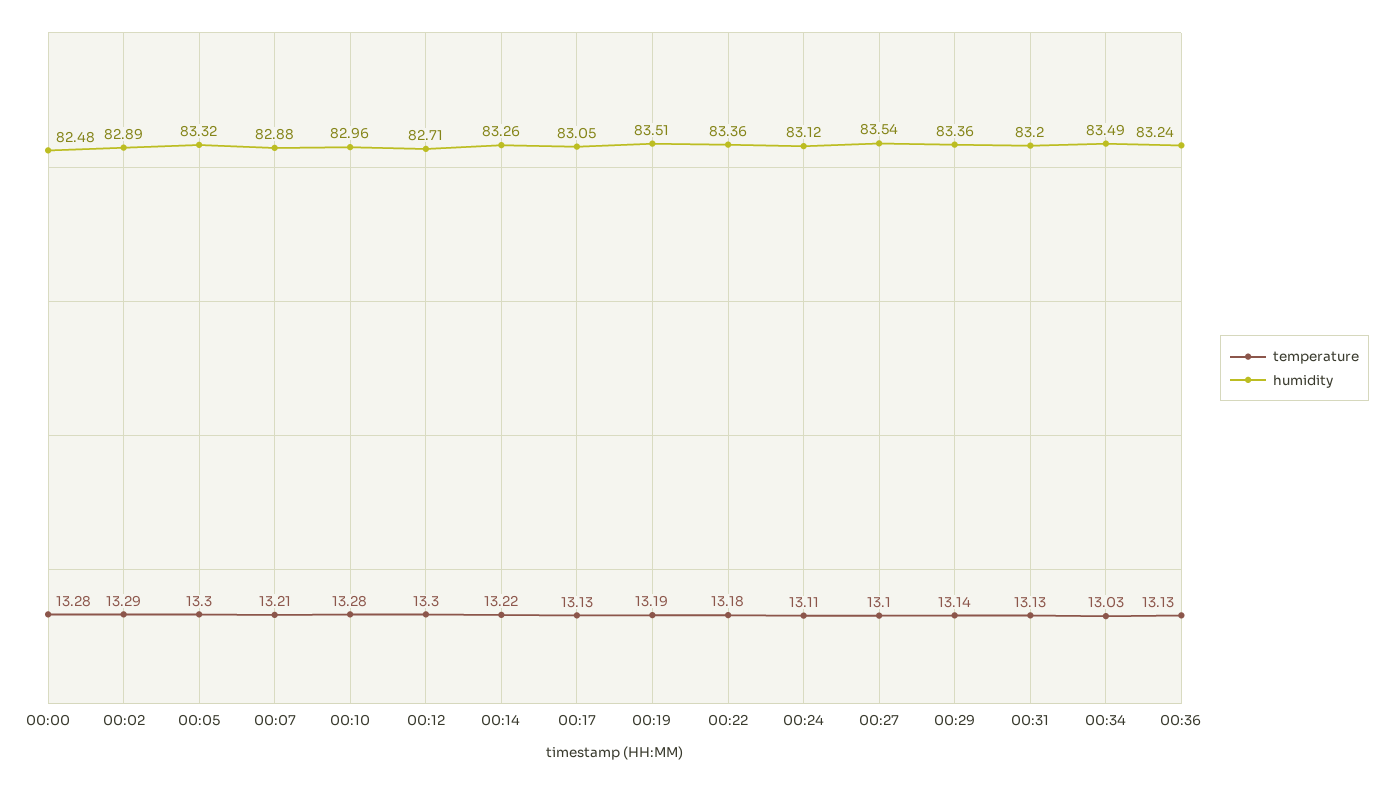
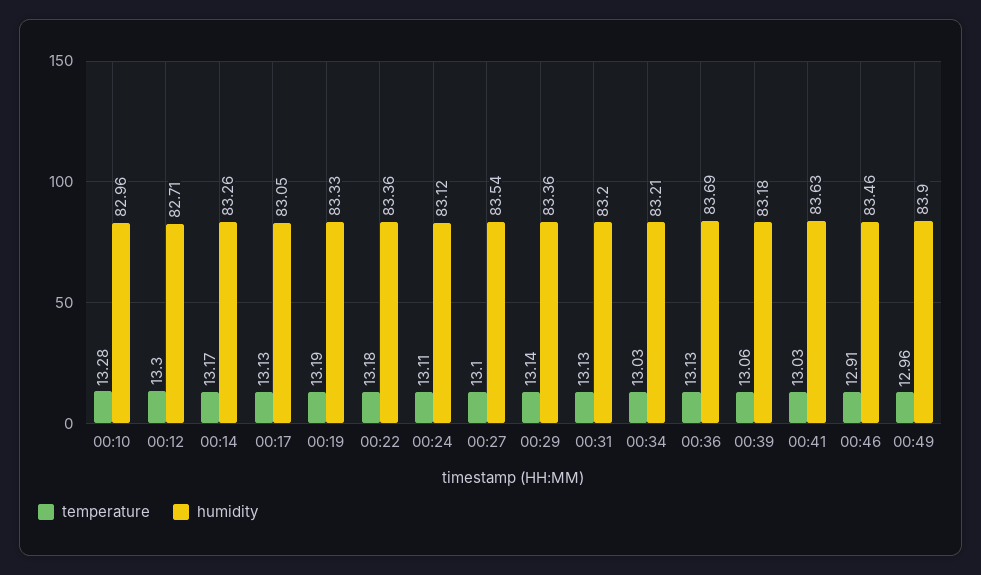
temperature, 00:00: 13.28 -> none
humidity, 00:00: 82.48 -> none
temperature, 00:02: 13.29 -> none
humidity, 00:02: 82.89 -> none
temperature, 00:05: 13.3 -> none
humidity, 00:05: 83.32 -> none
temperature, 00:07: 13.21 -> none
humidity, 00:07: 82.88 -> none
temperature, 00:14: 13.22 -> 13.17
humidity, 00:19: 83.51 -> 83.33
humidity, 00:34: 83.49 -> 83.21
humidity, 00:36: 83.24 -> 83.69
temperature, 00:39: none -> 13.06
humidity, 00:39: none -> 83.18
temperature, 00:41: none -> 13.03
humidity, 00:41: none -> 83.63
temperature, 00:46: none -> 12.91
humidity, 00:46: none -> 83.46
temperature, 00:49: none -> 12.96
humidity, 00:49: none -> 83.9

